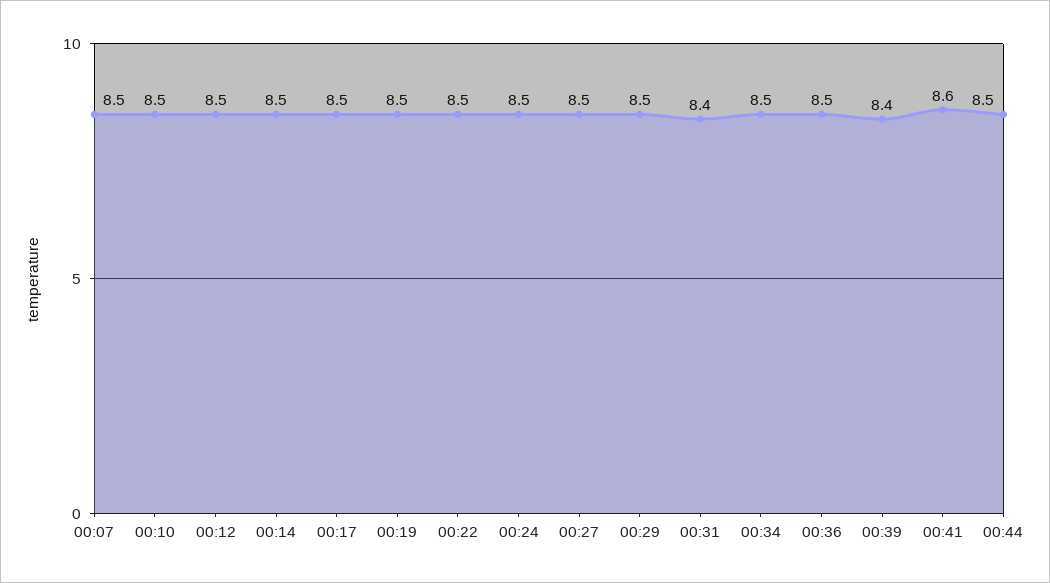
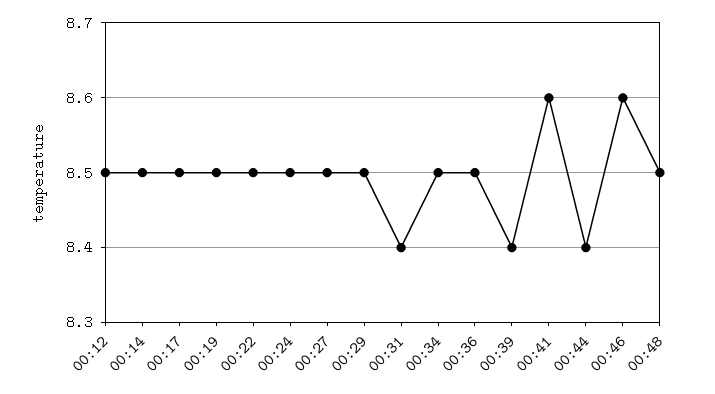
00:07: 8.5 -> none
00:10: 8.5 -> none
00:44: 8.5 -> 8.4
00:46: none -> 8.6
00:48: none -> 8.5

